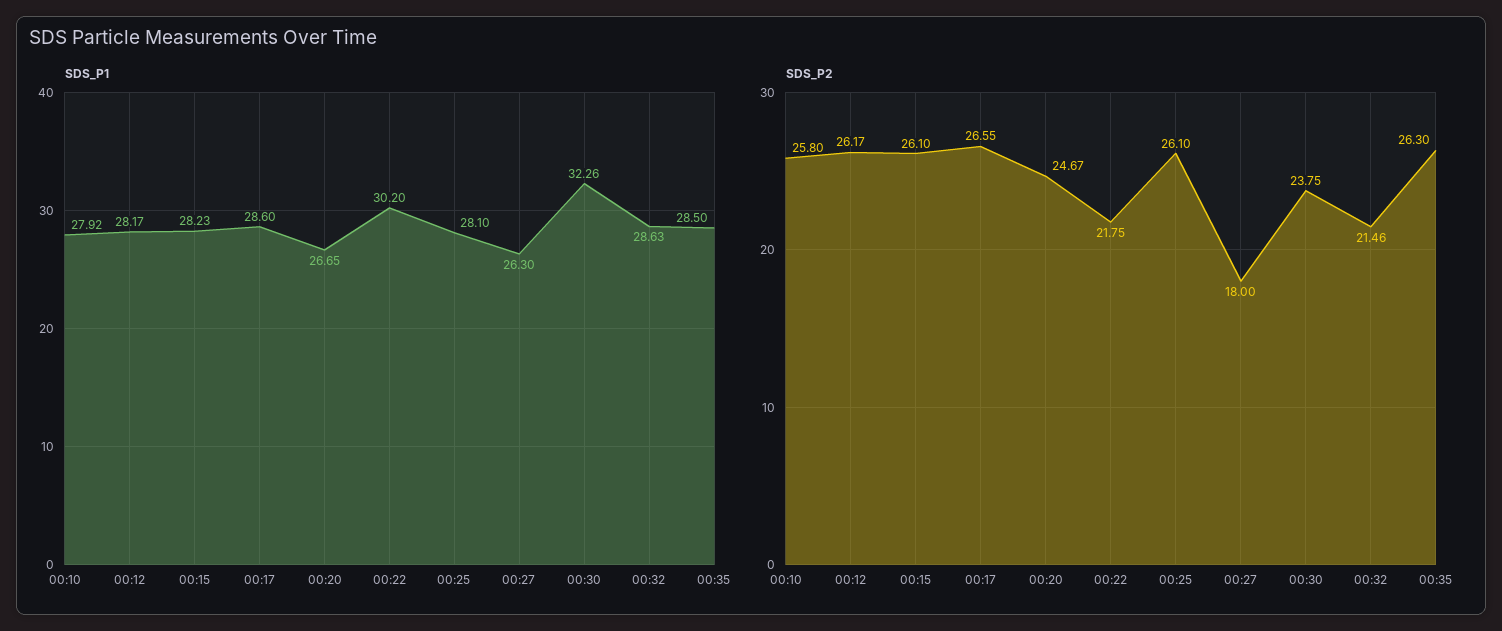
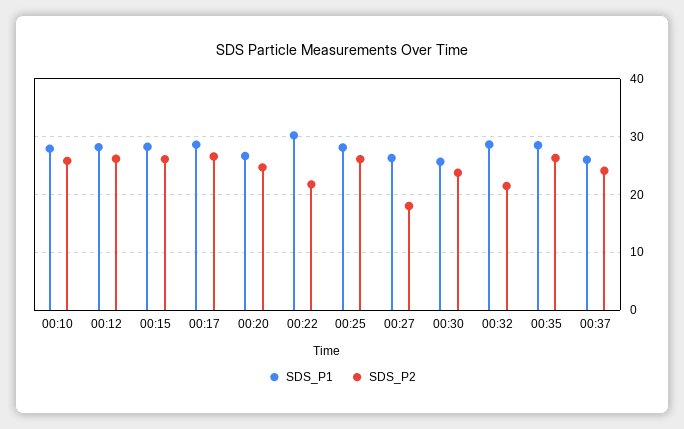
SDS_P1, 00:30: 32.26 -> 26
SDS_P1, 00:37: none -> 26
SDS_P2, 00:37: none -> 24

